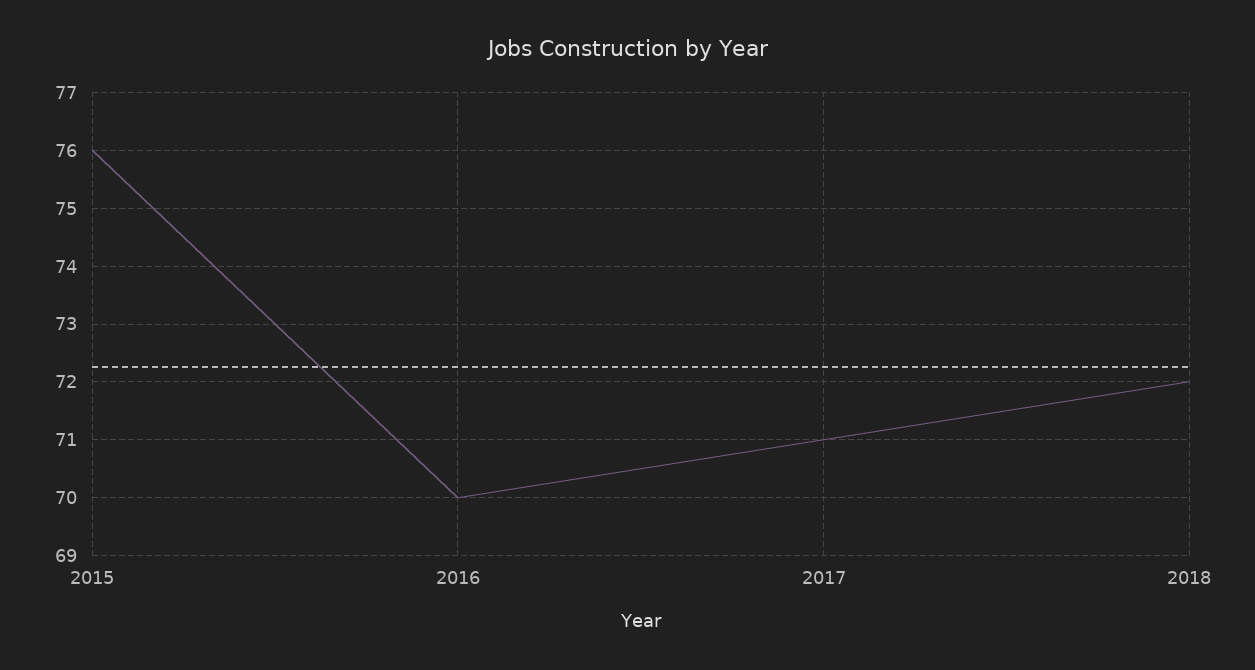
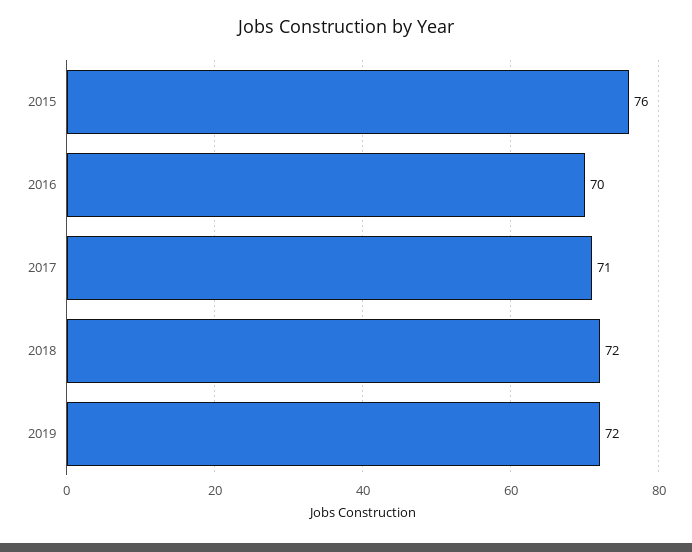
2019: none -> 72

